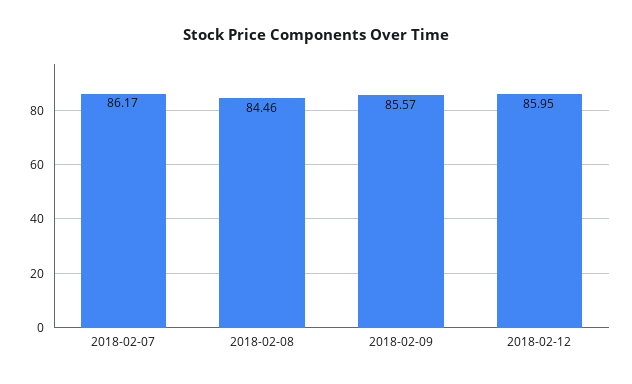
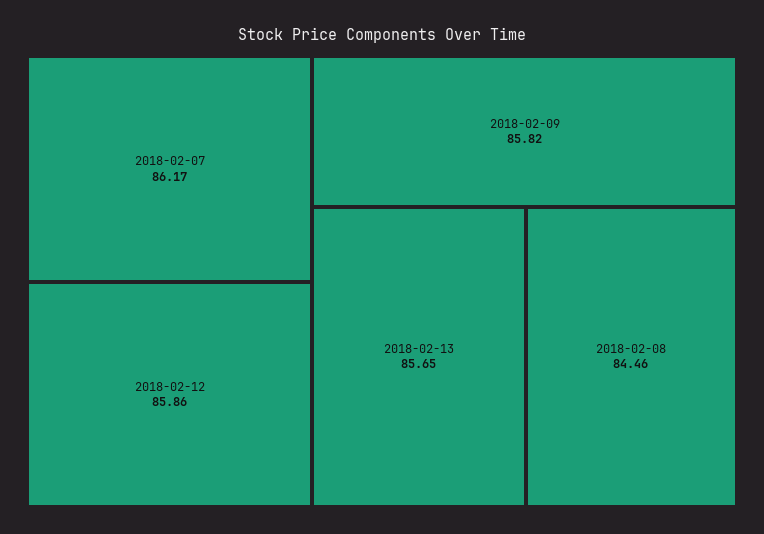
2018-02-09: 85.57 -> 85.82
2018-02-12: 85.95 -> 85.86
2018-02-13: none -> 85.65

